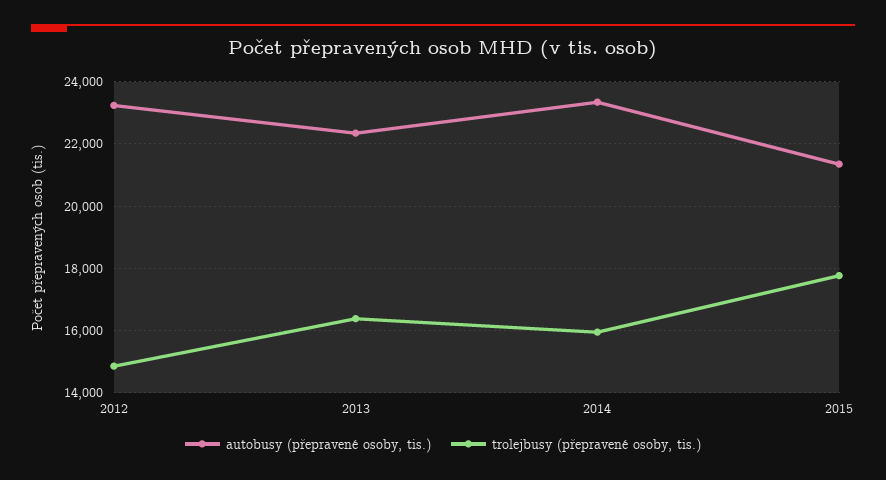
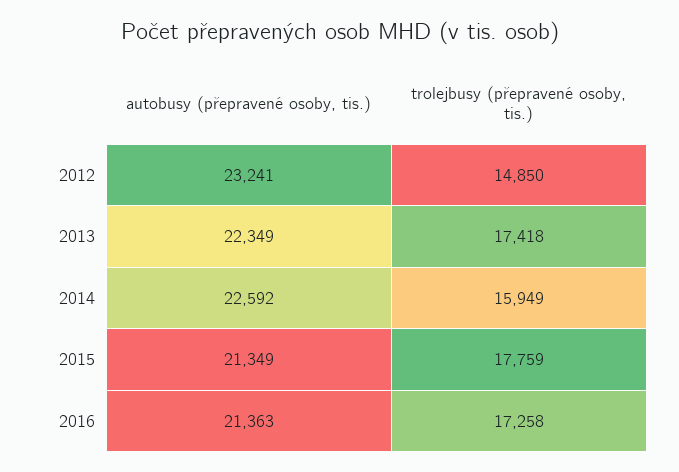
trolejbusy (přepravené osoby, tis.), 2013: 16400 -> 17418
autobusy (přepravené osoby, tis.), 2014: 23400 -> 22592
autobusy (přepravené osoby, tis.), 2016: none -> 21363
trolejbusy (přepravené osoby, tis.), 2016: none -> 17258

